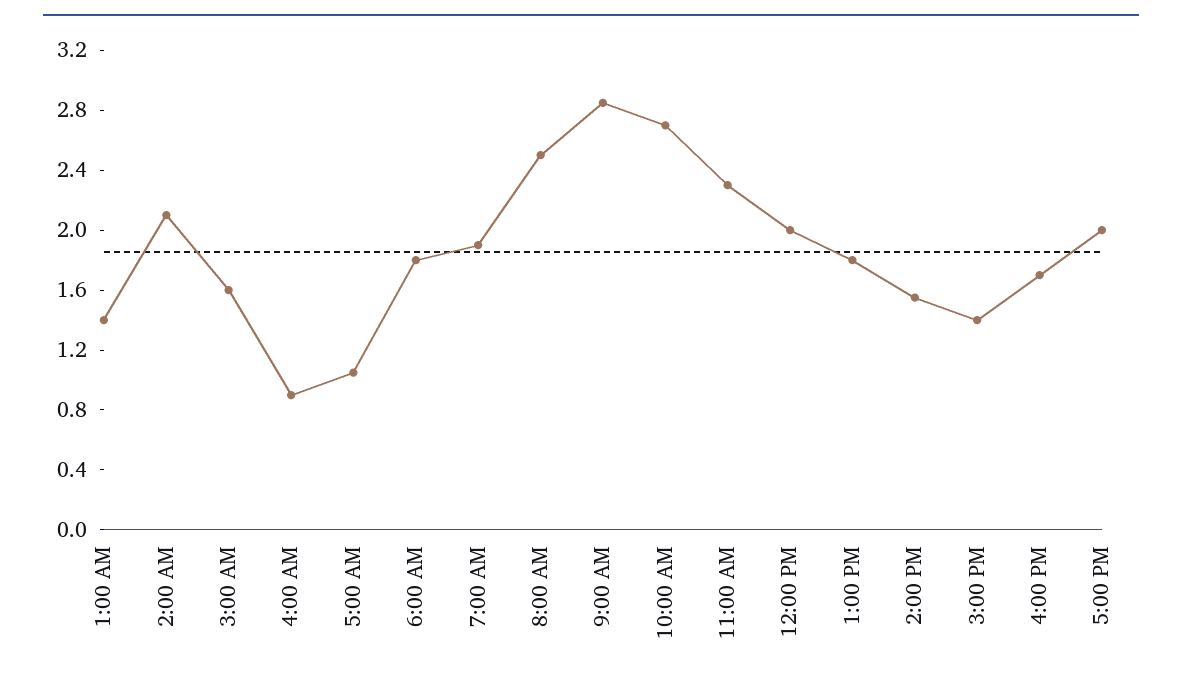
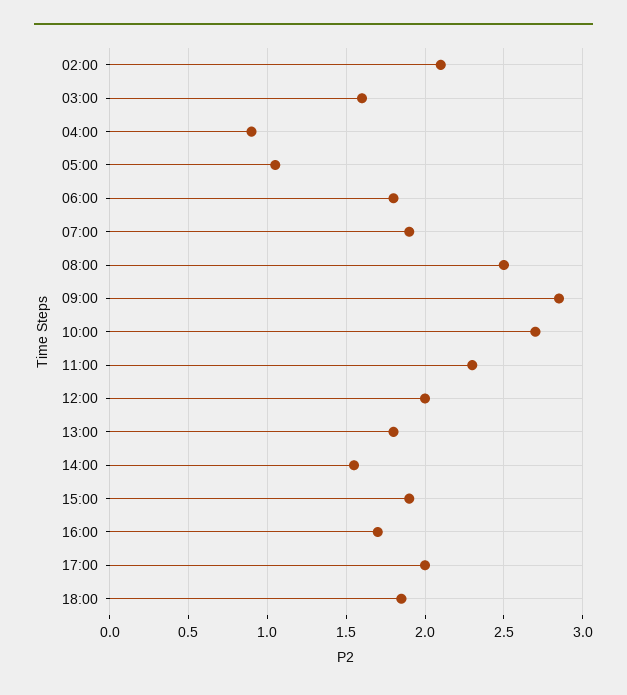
1:00 AM: 1.4 -> none
3:00 PM: 1.4 -> 1.9
18:00: none -> 1.85

